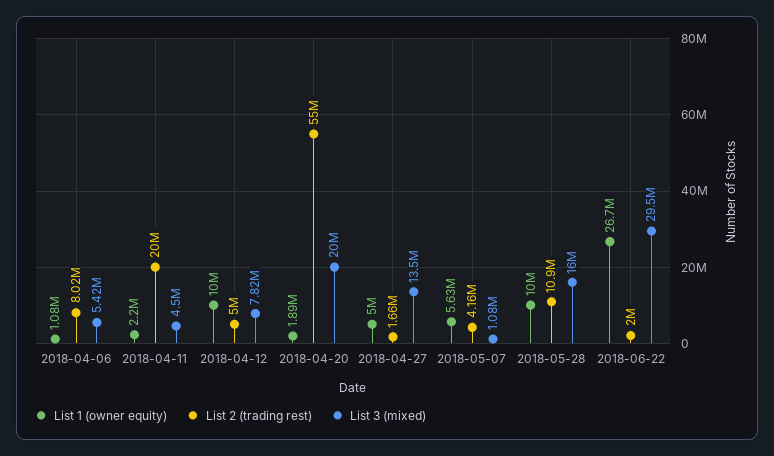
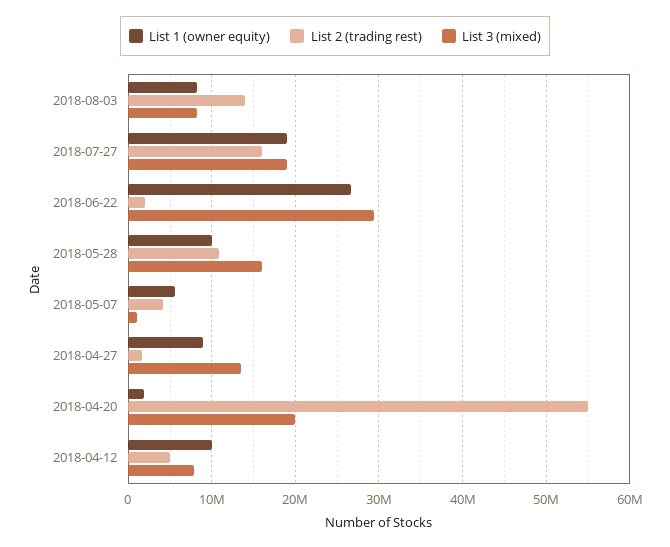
List 1 (owner equity), 2018-04-06: 1080000 -> none
List 2 (trading rest), 2018-04-06: 8020000 -> none
List 3 (mixed), 2018-04-06: 5420000 -> none
List 1 (owner equity), 2018-04-11: 2200000 -> none
List 2 (trading rest), 2018-04-11: 20000000 -> none
List 3 (mixed), 2018-04-11: 4500000 -> none
List 1 (owner equity), 2018-04-27: 5000000 -> 9000000
List 1 (owner equity), 2018-08-03: none -> 8000000
List 2 (trading rest), 2018-08-03: none -> 14000000
List 3 (mixed), 2018-08-03: none -> 8000000
List 1 (owner equity), 2018-07-27: none -> 19000000
List 2 (trading rest), 2018-07-27: none -> 16000000
List 3 (mixed), 2018-07-27: none -> 19000000

